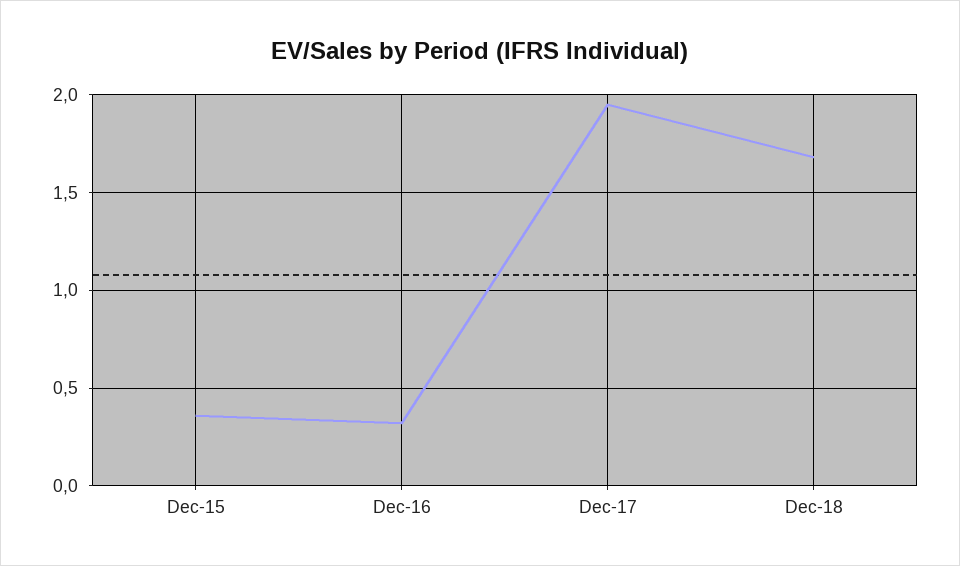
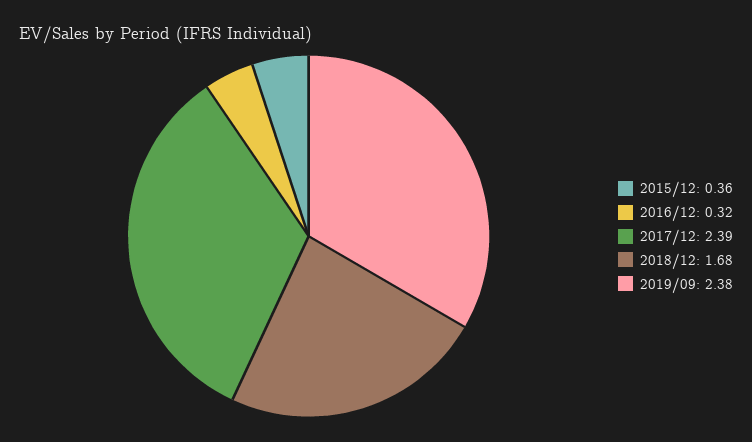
Dec-17: 1.95 -> 2.39
2019/09: none -> 2.38

